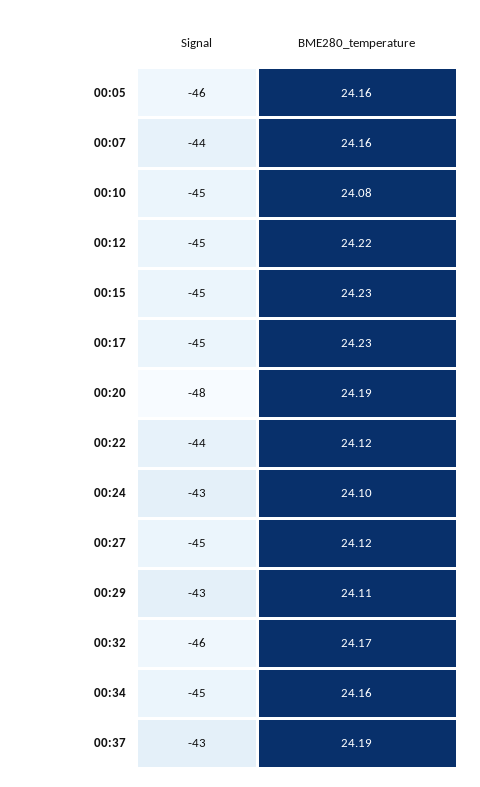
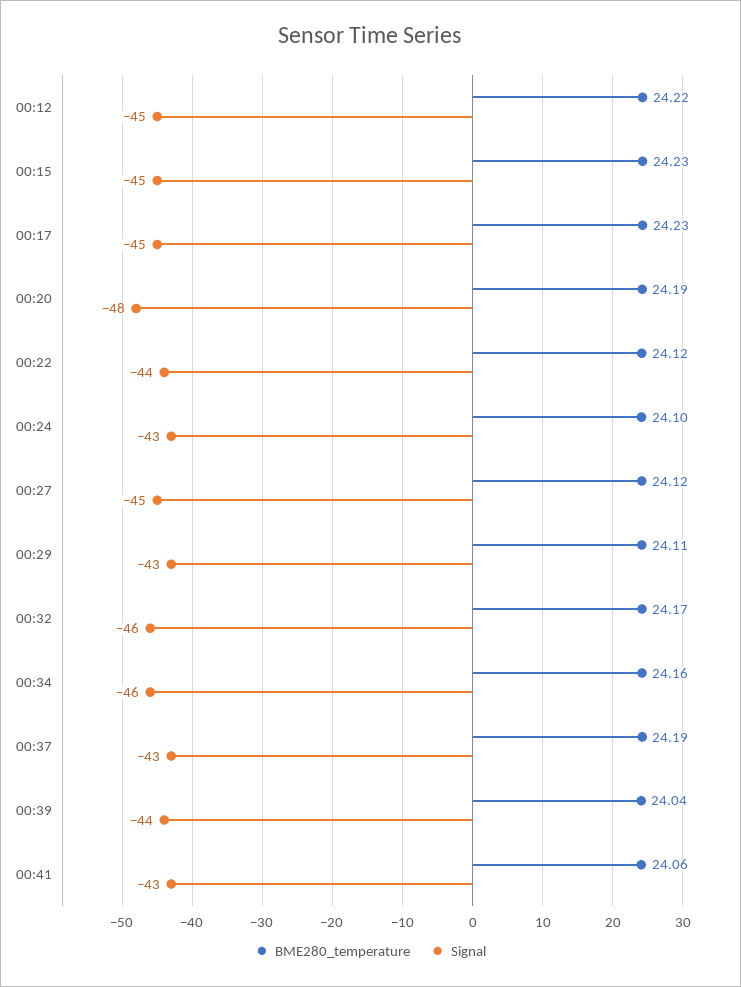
Signal, 00:05: -46 -> none
BME280_temperature, 00:05: 24.16 -> none
Signal, 00:07: -44 -> none
BME280_temperature, 00:07: 24.16 -> none
Signal, 00:10: -45 -> none
BME280_temperature, 00:10: 24.08 -> none
Signal, 00:34: -45 -> -46
BME280_temperature, 00:39: none -> 24.04
Signal, 00:39: none -> -44
BME280_temperature, 00:41: none -> 24.06
Signal, 00:41: none -> -43

